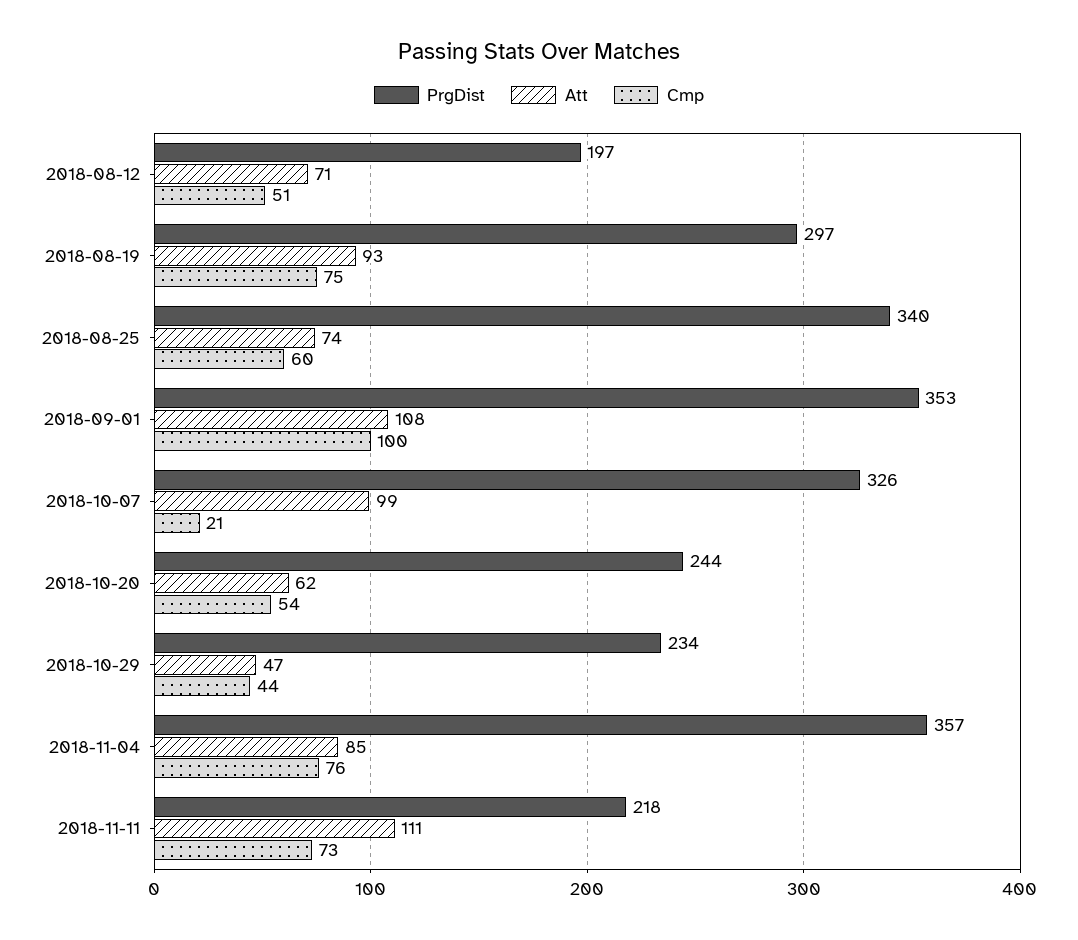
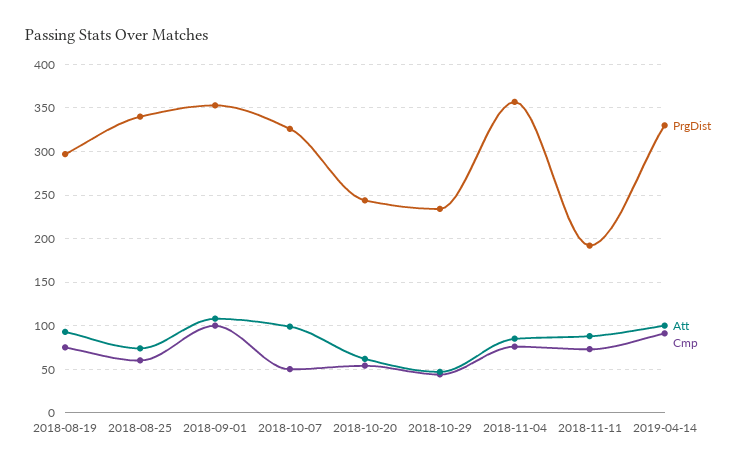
PrgDist, 2018-08-12: 197 -> none
Att, 2018-08-12: 71 -> none
Cmp, 2018-08-12: 51 -> none
Cmp, 2018-10-07: 21 -> 50
PrgDist, 2018-11-11: 218 -> 190
Att, 2018-11-11: 111 -> 90
PrgDist, 2019-04-14: none -> 330
Att, 2019-04-14: none -> 100
Cmp, 2019-04-14: none -> 90

